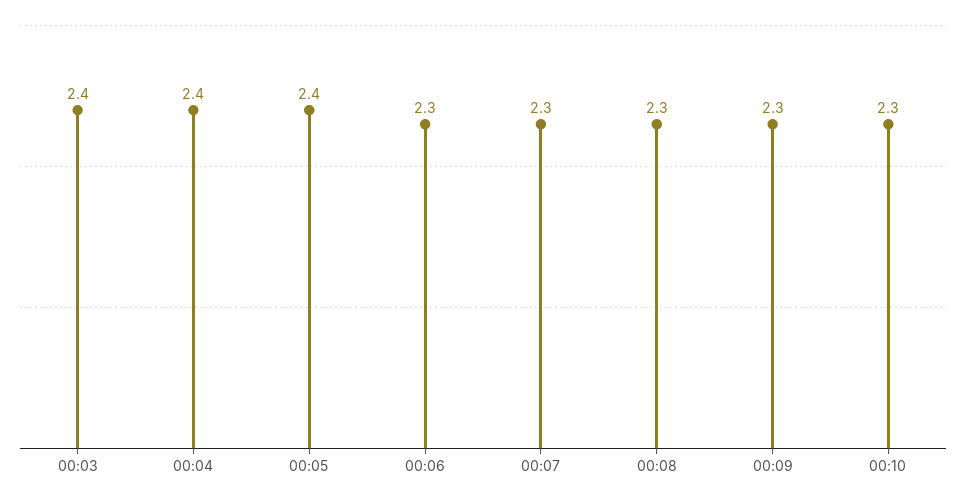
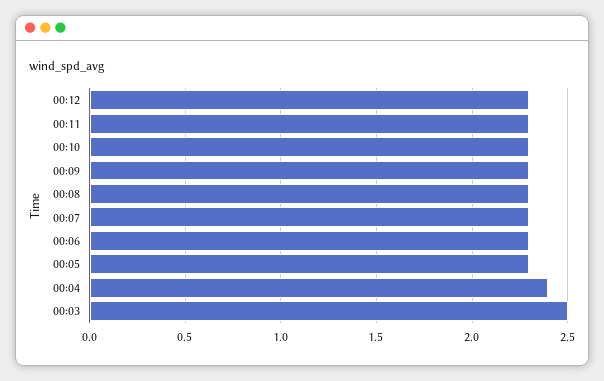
00:03: 2.4 -> 2.5
00:05: 2.4 -> 2.3
00:12: none -> 2.3
00:11: none -> 2.3

